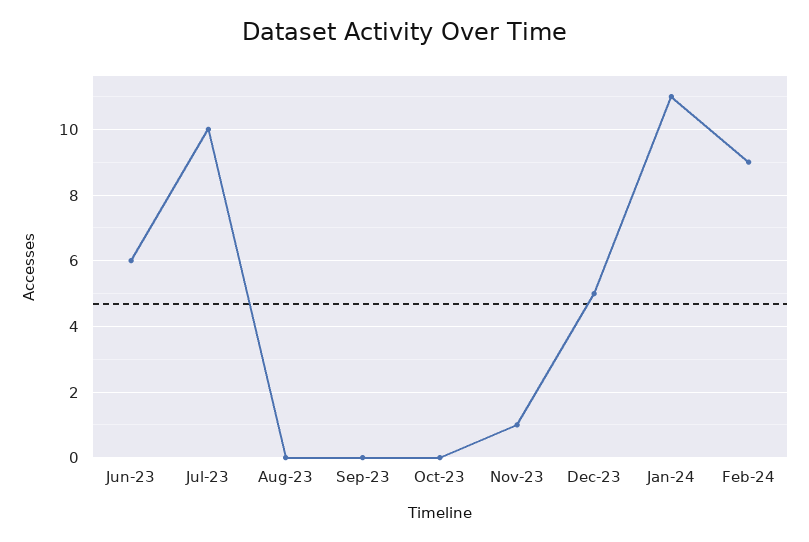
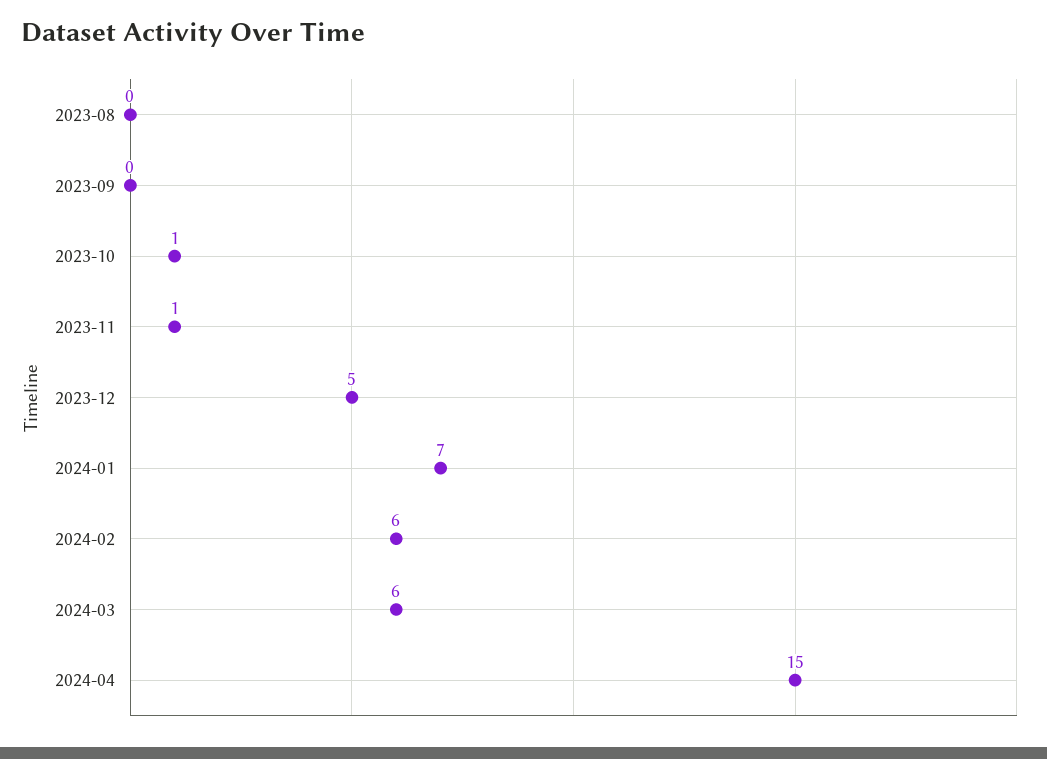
Jun-23: 6 -> none
Jul-23: 10 -> none
Oct-23: 0 -> 1
Jan-24: 11 -> 7
Feb-24: 9 -> 6
2024-03: none -> 6
2024-04: none -> 15

